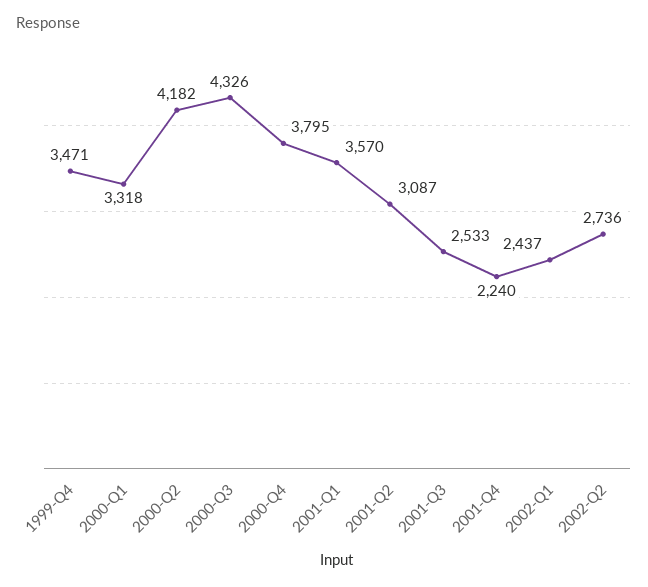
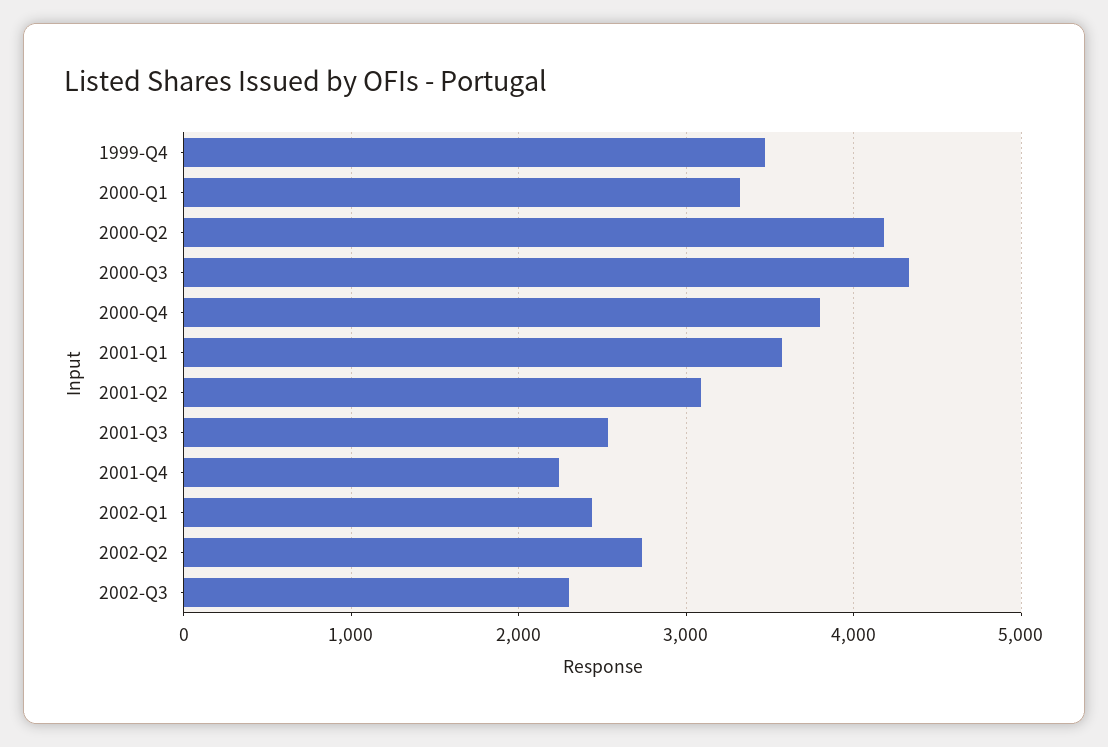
2002-Q3: none -> 2300

